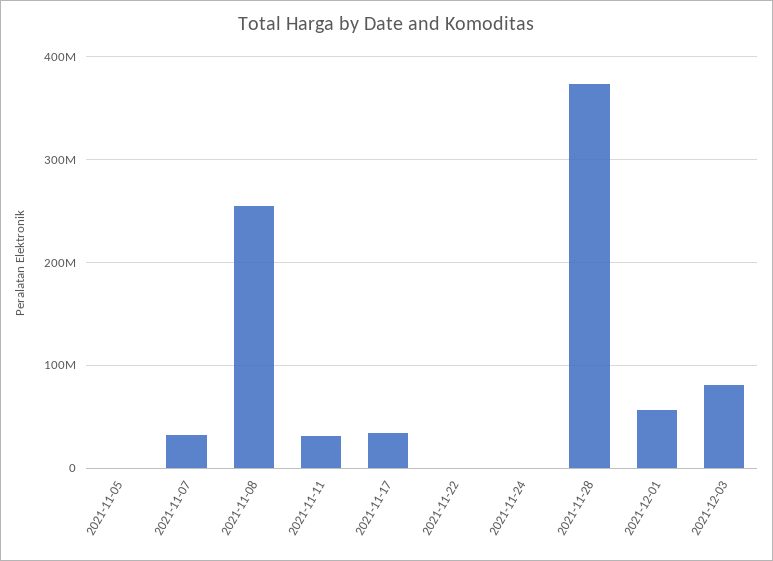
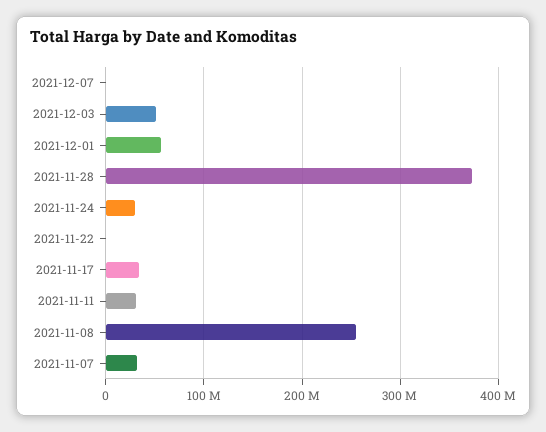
2021-11-05: 0 -> none
2021-11-24: 0 -> 30000000
2021-12-03: 80000000 -> 50000000
2021-12-07: none -> 0

